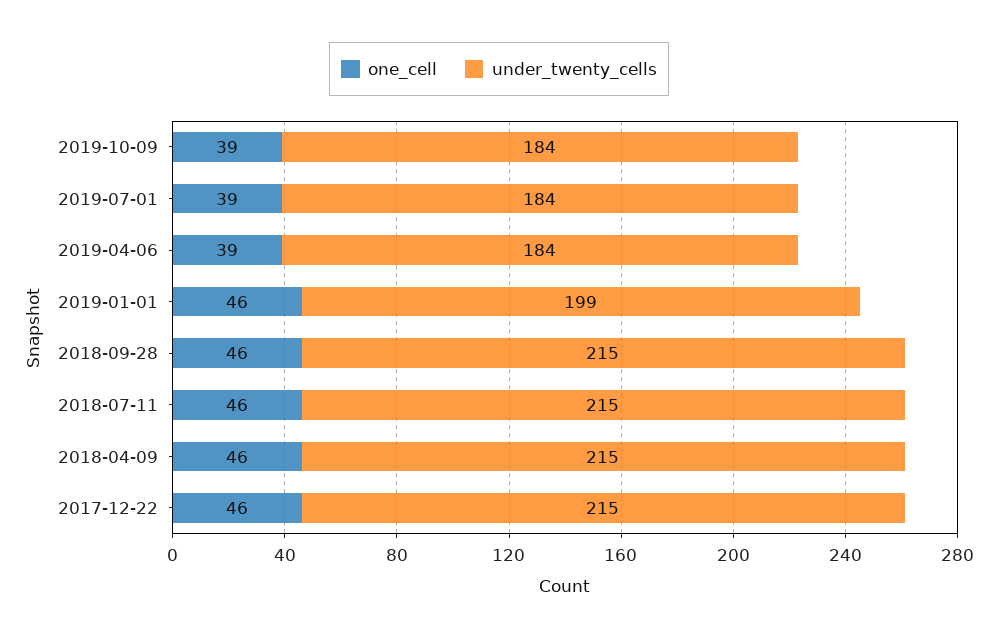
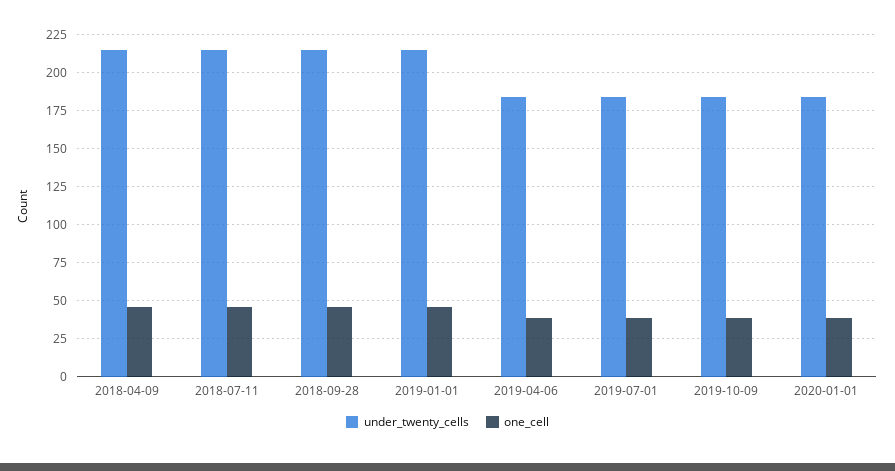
under_twenty_cells, 2019-01-01: 199 -> 215
one_cell, 2017-12-22: 46 -> none
under_twenty_cells, 2017-12-22: 215 -> none
under_twenty_cells, 2020-01-01: none -> 185
one_cell, 2020-01-01: none -> 40

